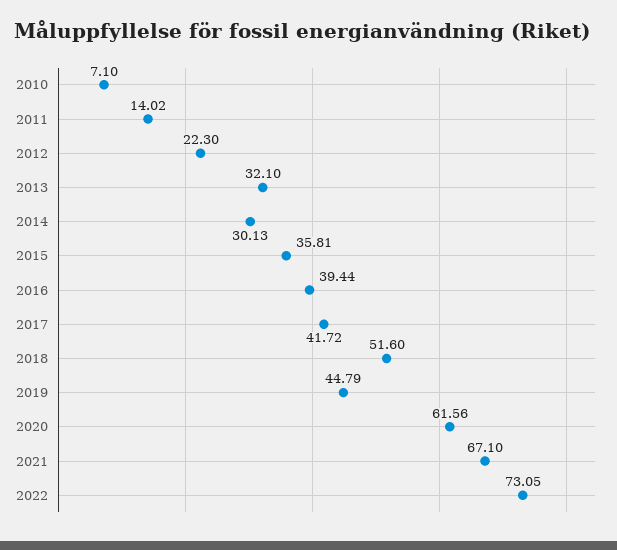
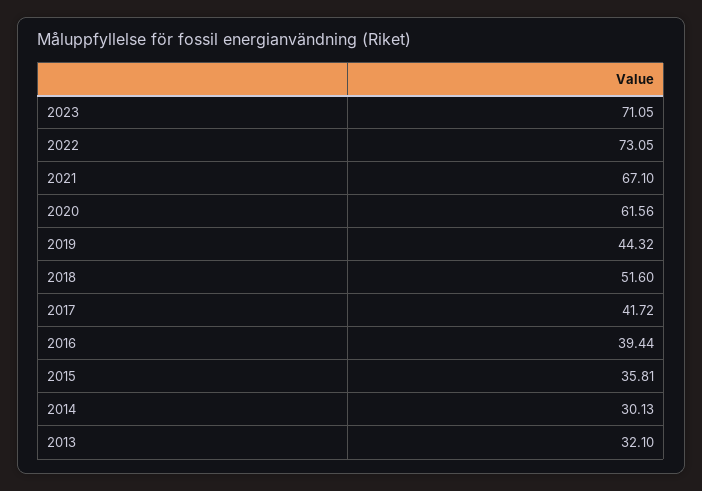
2010: 7.1 -> none
2011: 14.02 -> none
2012: 22.3 -> none
2019: 44.79 -> 44.32
2023: none -> 71.05

